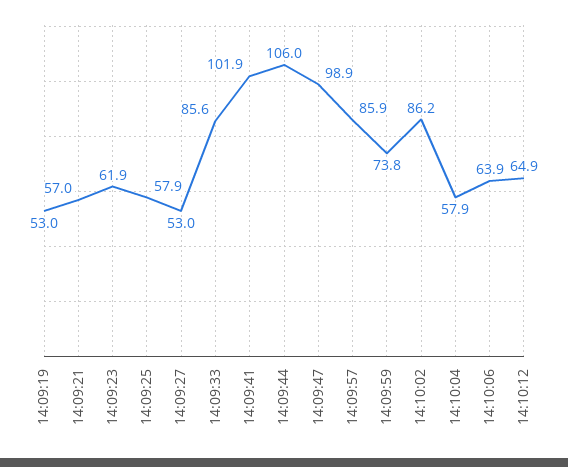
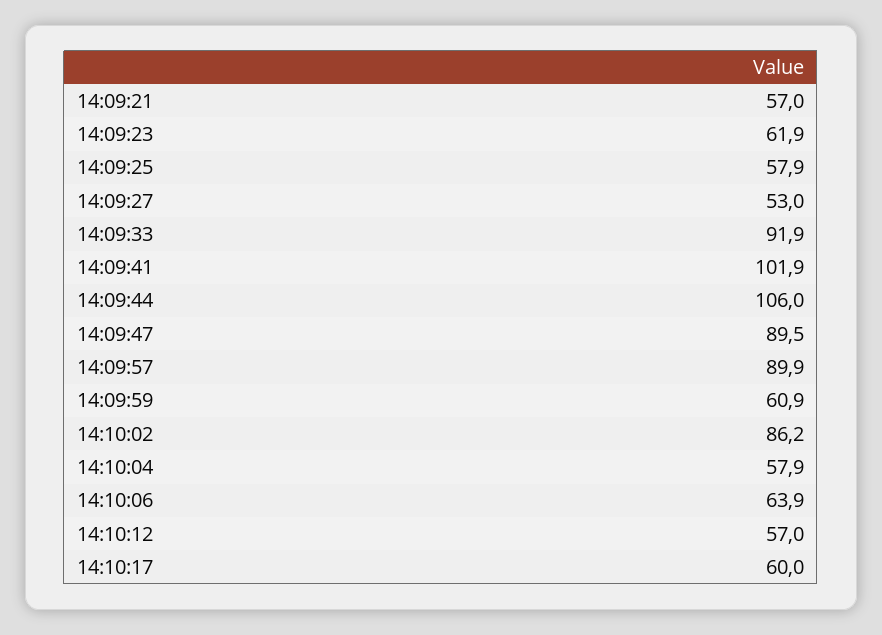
14:09:19: 53 -> none
14:09:33: 85.6 -> 91.9
14:09:47: 98.9 -> 89.5
14:09:57: 85.9 -> 89.9
14:09:59: 73.8 -> 60.9
14:10:12: 64.9 -> 57
14:10:17: none -> 60

